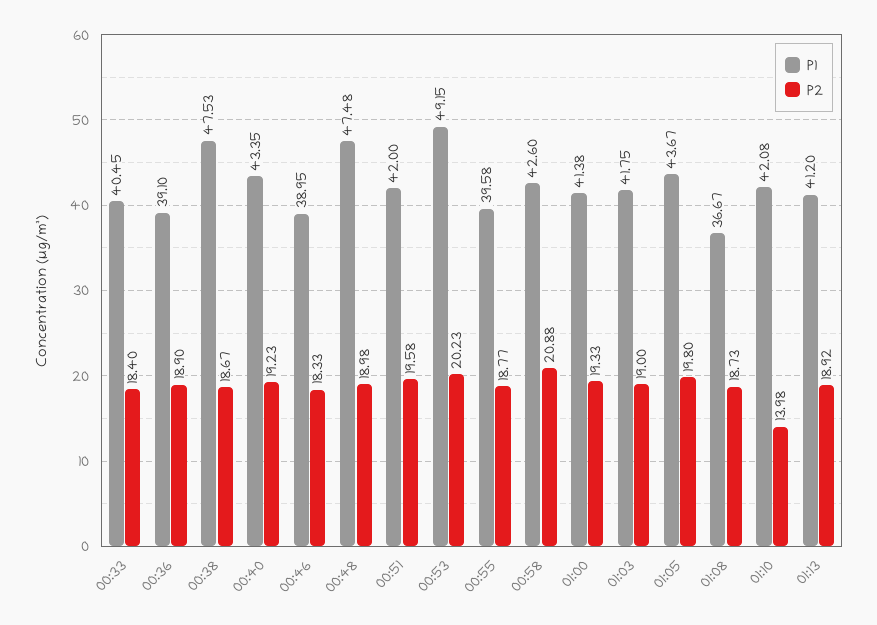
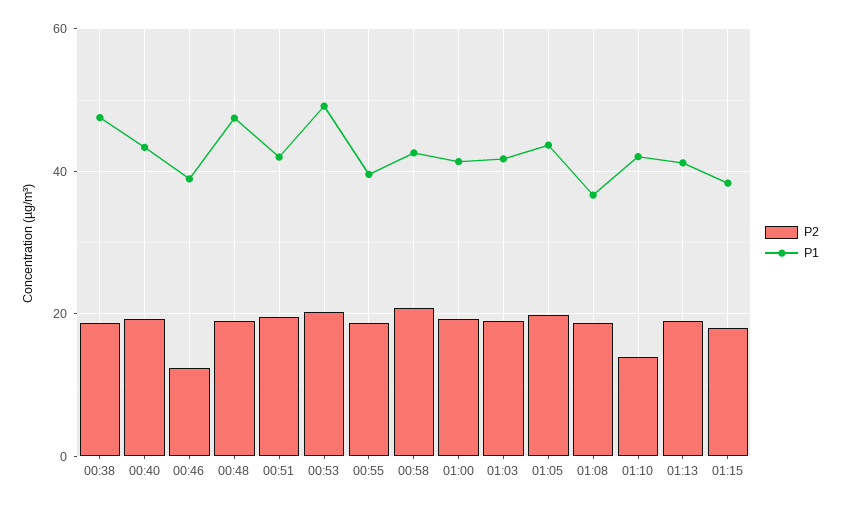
P1, 00:33: 40.45 -> none
P2, 00:33: 18.4 -> none
P1, 00:36: 39.1 -> none
P2, 00:36: 18.9 -> none
P2, 00:46: 18.33 -> 12
P2, 01:15: none -> 18
P1, 01:15: none -> 38

